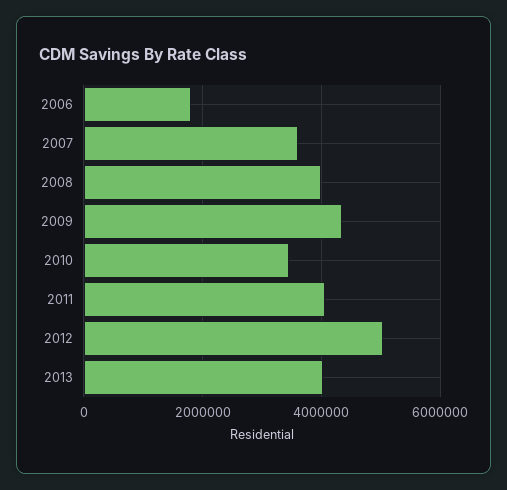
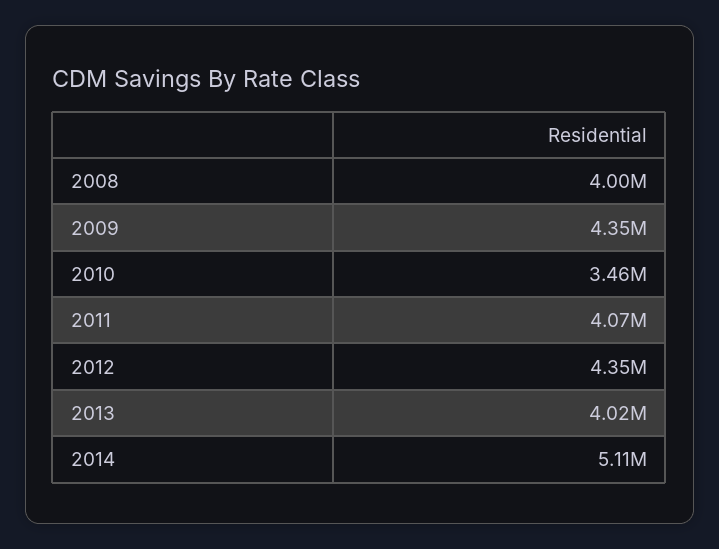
2006: 1800000 -> none
2007: 3600000 -> none
2012: 5000000 -> 4350000
2014: none -> 5110000

